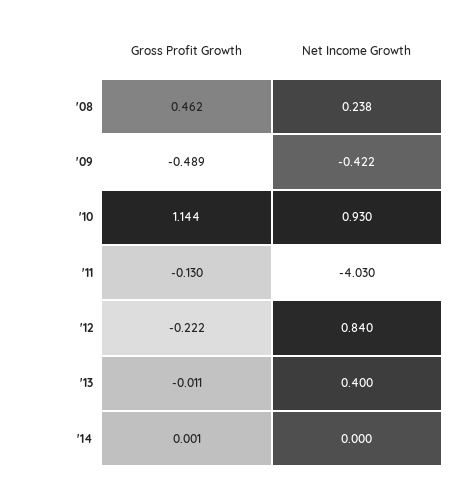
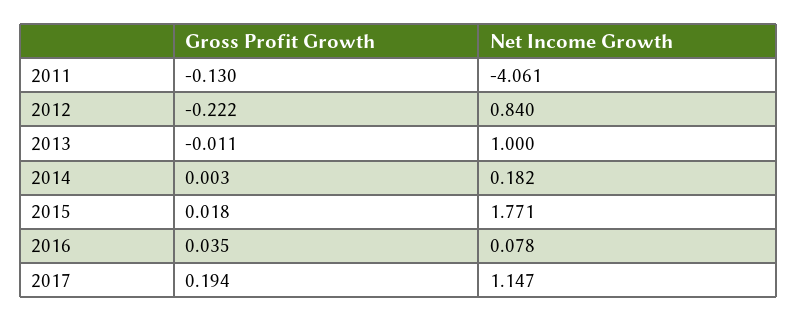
Gross Profit Growth, '08: 0.462 -> none
Net Income Growth, '08: 0.238 -> none
Gross Profit Growth, '09: -0.489 -> none
Net Income Growth, '09: -0.422 -> none
Gross Profit Growth, '10: 1.144 -> none
Net Income Growth, '10: 0.93 -> none
Net Income Growth, '11: -4.03 -> -4.061
Net Income Growth, '13: 0.4 -> 1
Gross Profit Growth, '14: 0.001 -> 0.003
Net Income Growth, '14: 0 -> 0.182
Gross Profit Growth, 2015: none -> 0.018
Net Income Growth, 2015: none -> 1.771
Gross Profit Growth, 2016: none -> 0.035
Net Income Growth, 2016: none -> 0.078
Gross Profit Growth, 2017: none -> 0.194
Net Income Growth, 2017: none -> 1.147

